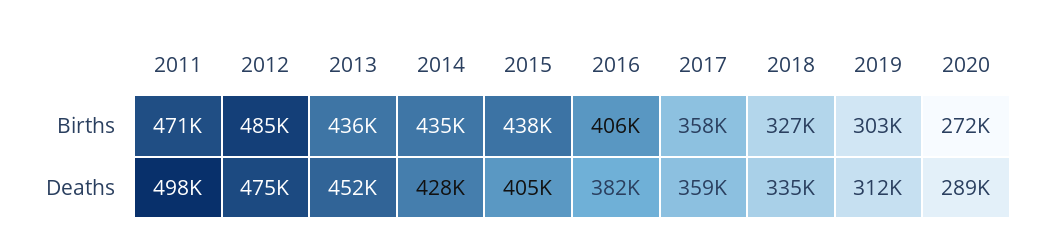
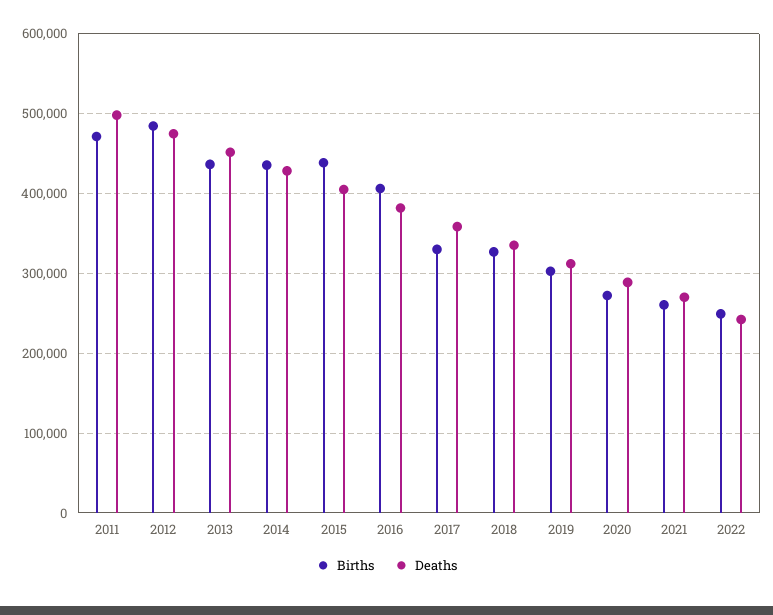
Births, 2017: 358000 -> 330000
Births, 2021: none -> 260000
Deaths, 2021: none -> 270000
Births, 2022: none -> 250000
Deaths, 2022: none -> 240000

